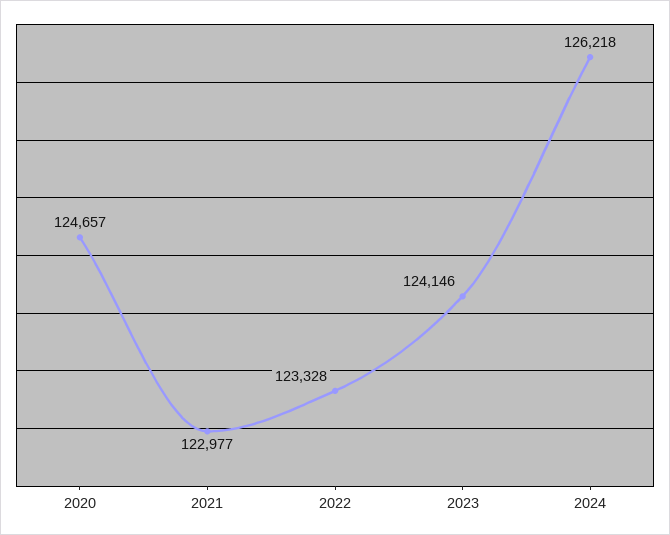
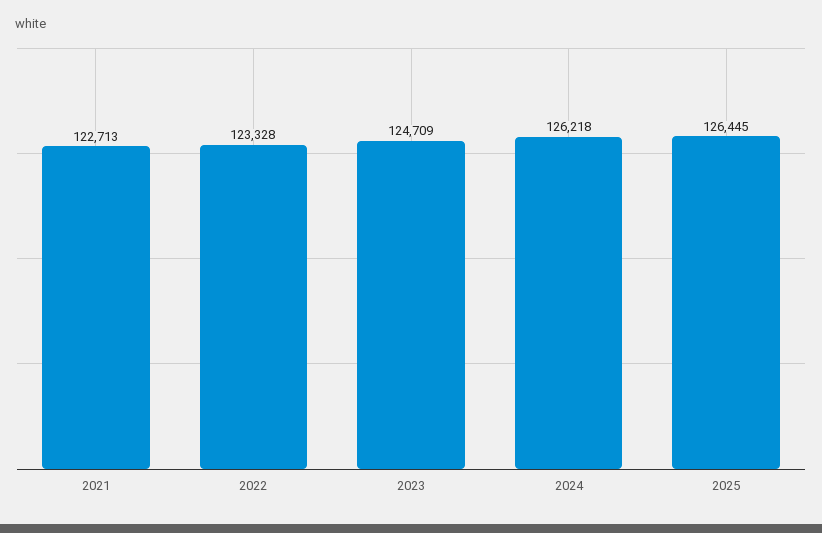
2020: 124657 -> none
2021: 122977 -> 122713
2023: 124146 -> 124709
2025: none -> 126445

